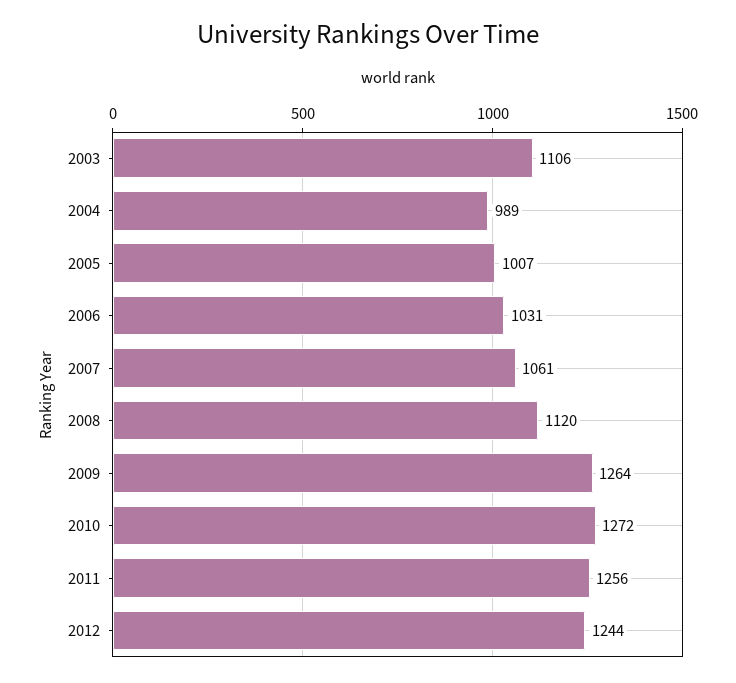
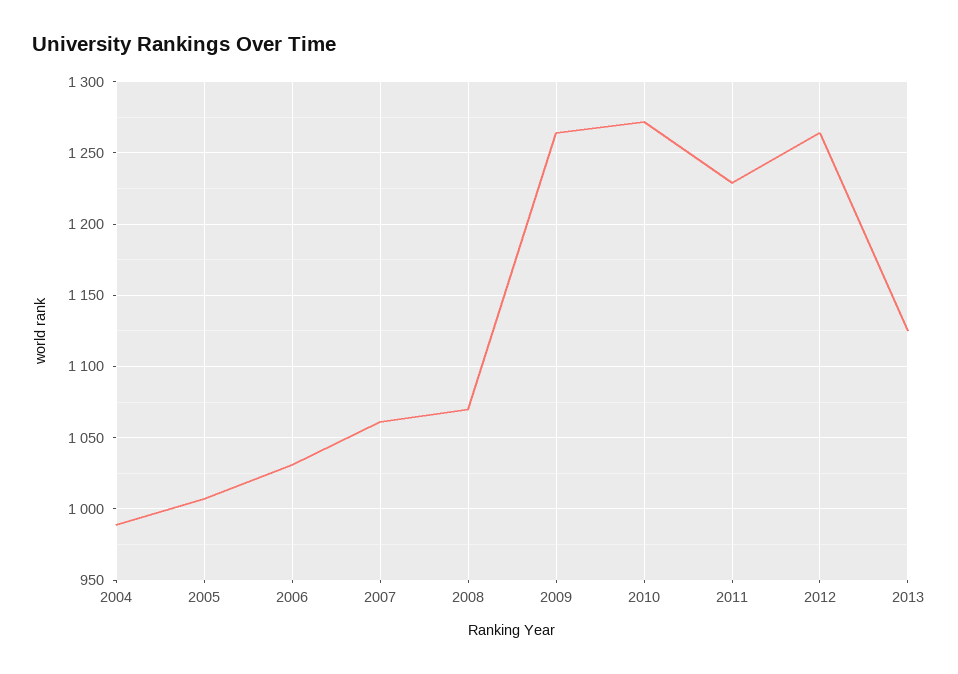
2003: 1106 -> none
2008: 1120 -> 1070
2011: 1256 -> 1230
2012: 1244 -> 1265
2013: none -> 1125

